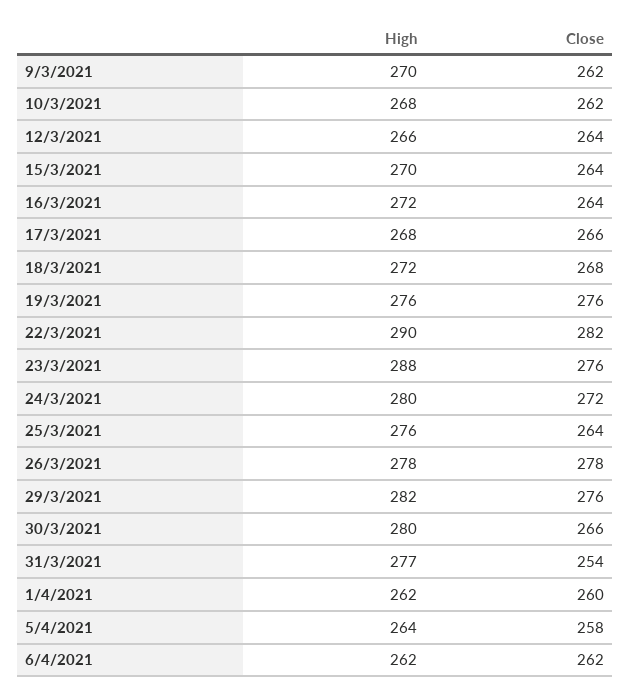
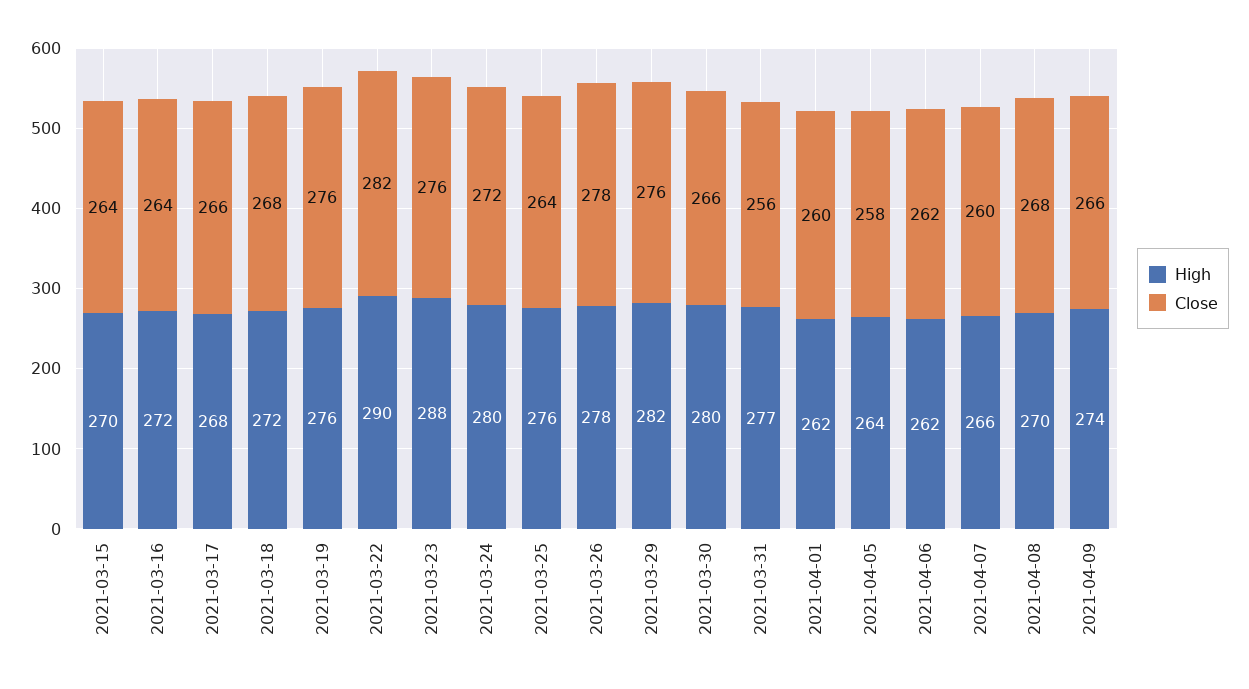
High, 9/3/2021: 270 -> none
Close, 9/3/2021: 262 -> none
High, 10/3/2021: 268 -> none
Close, 10/3/2021: 262 -> none
High, 12/3/2021: 266 -> none
Close, 12/3/2021: 264 -> none
Close, 31/3/2021: 254 -> 256
High, 2021-04-07: none -> 266
Close, 2021-04-07: none -> 260
High, 2021-04-08: none -> 270
Close, 2021-04-08: none -> 268
High, 2021-04-09: none -> 274
Close, 2021-04-09: none -> 266

